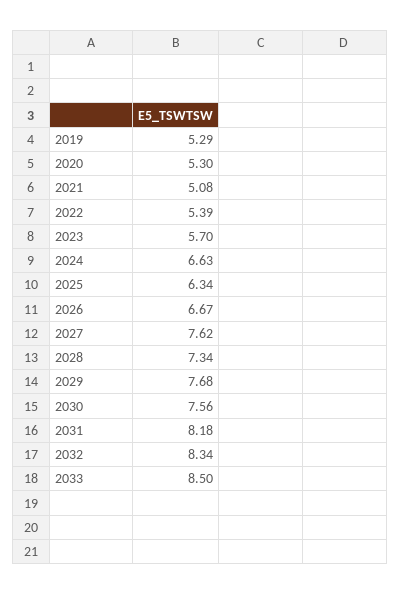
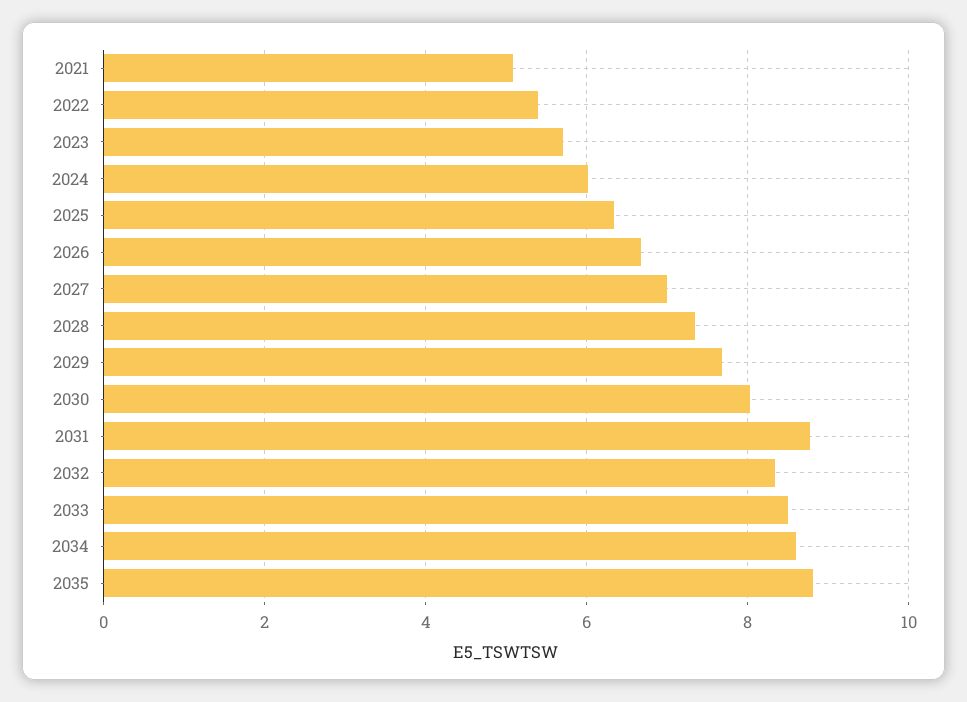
2019: 5.29 -> none
2020: 5.3 -> none
2024: 6.63 -> 6
2027: 7.62 -> 7
2030: 7.56 -> 8
2031: 8.18 -> 8.8
2034: none -> 8.6
2035: none -> 8.8

